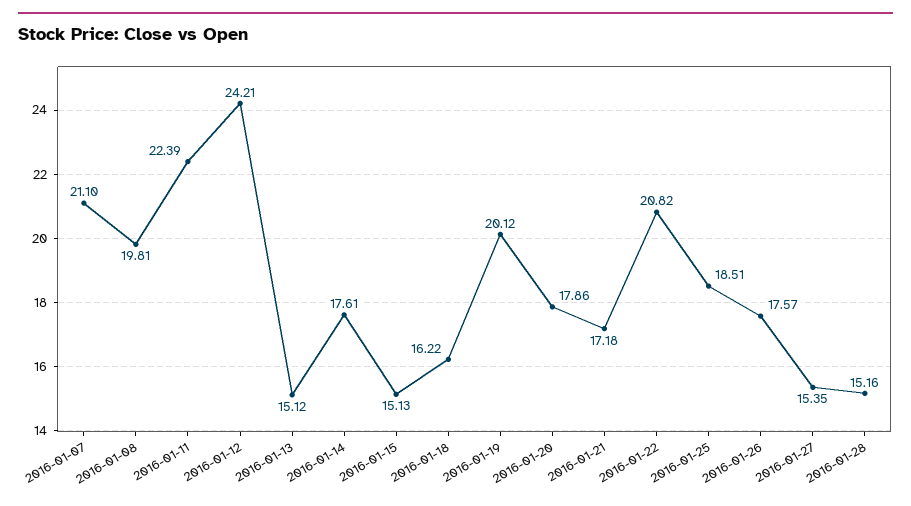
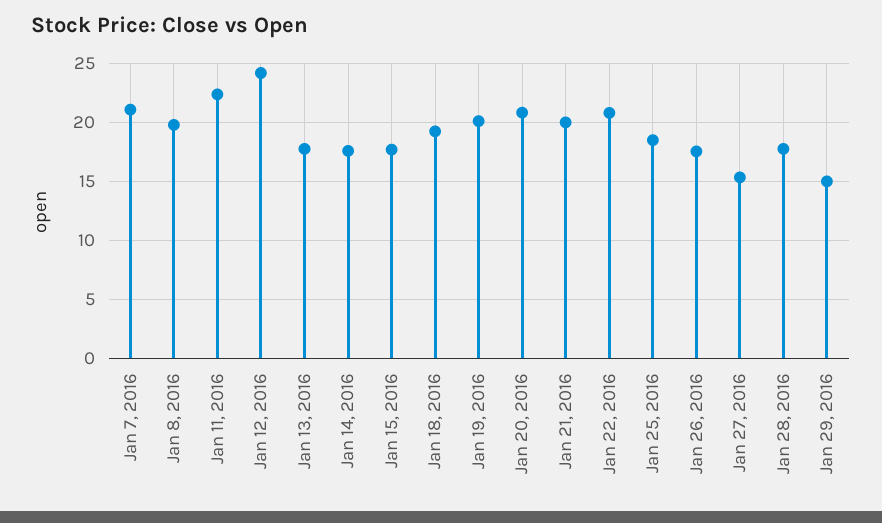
2016-01-13: 15.12 -> 18
2016-01-15: 15.13 -> 18
2016-01-18: 16.22 -> 19
2016-01-20: 17.86 -> 21
2016-01-21: 17.18 -> 20
2016-01-28: 15.16 -> 18
Jan 29, 2016: none -> 15

